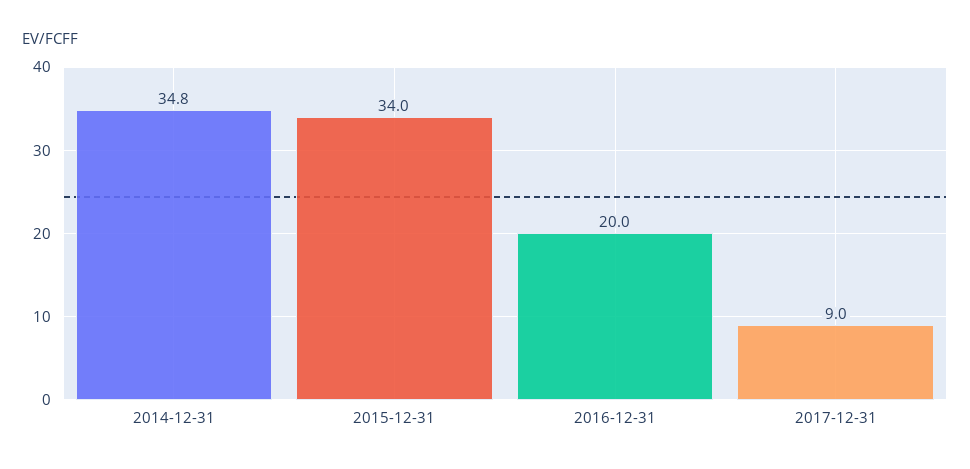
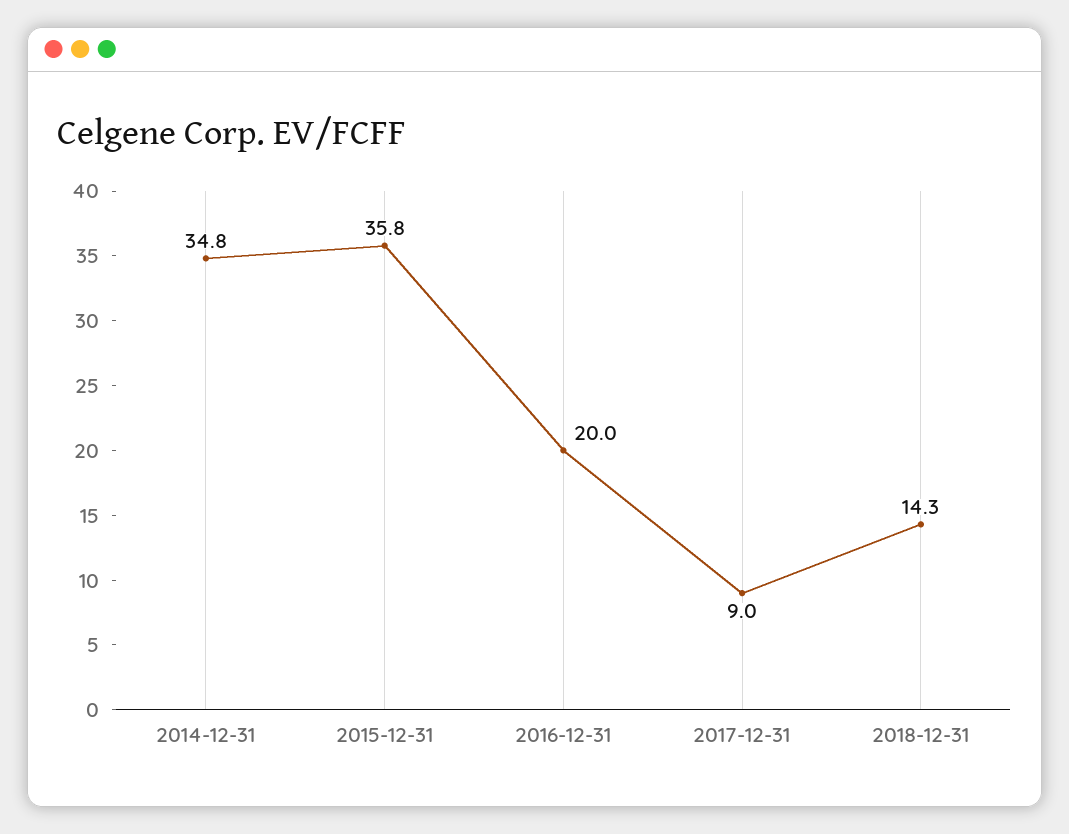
2015-12-31: 34 -> 35.8
2018-12-31: none -> 14.3

